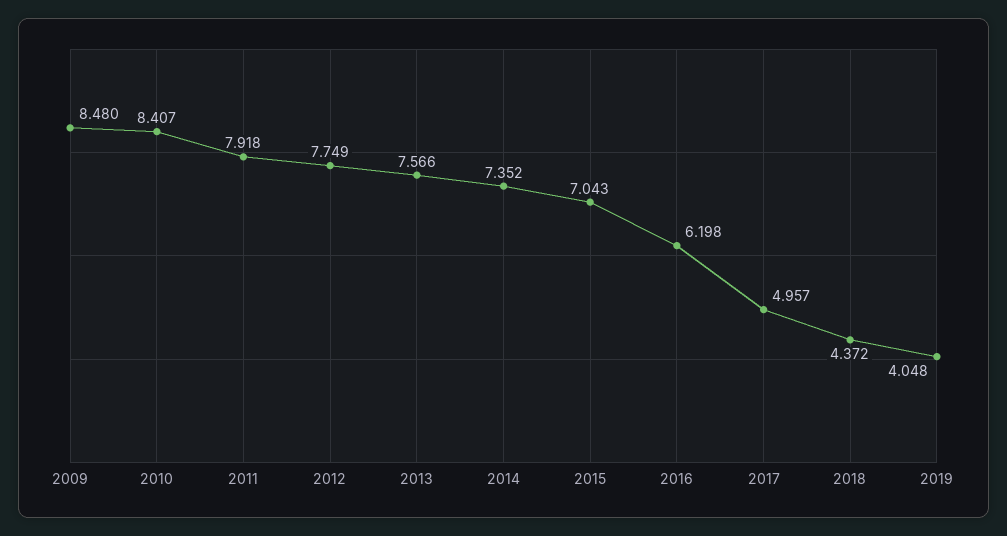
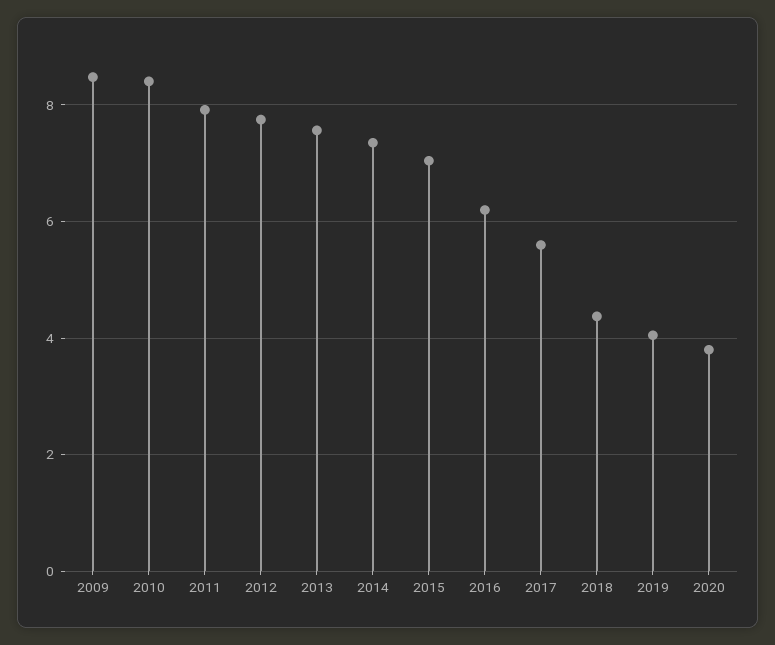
2017: 4.957 -> 5.6
2020: none -> 3.8

